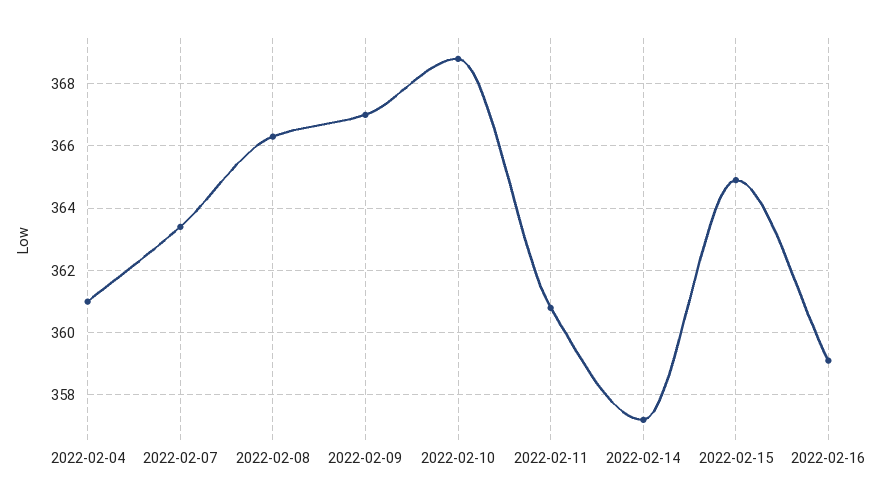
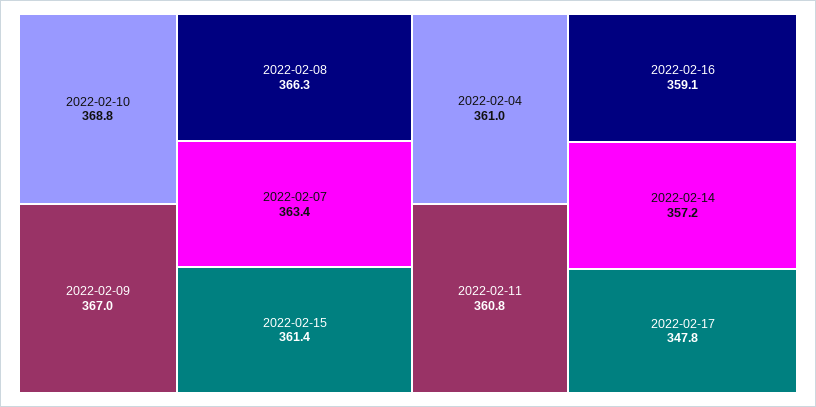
2022-02-15: 365 -> 361.4
2022-02-17: none -> 347.8

